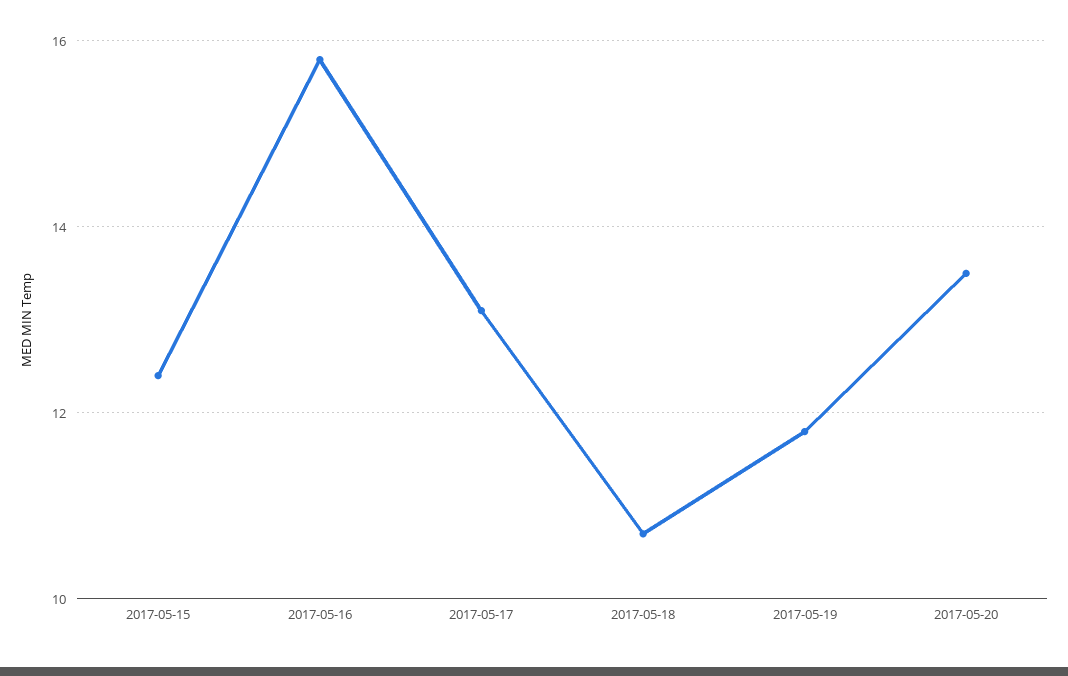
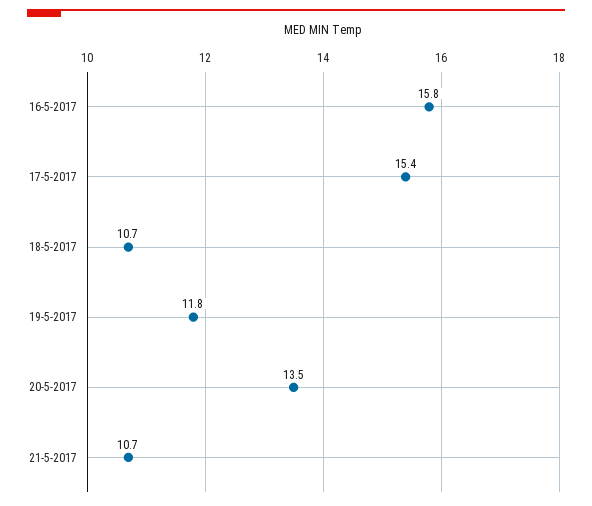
2017-05-15: 12.5 -> none
2017-05-17: 13 -> 15.4
21-5-2017: none -> 10.7

